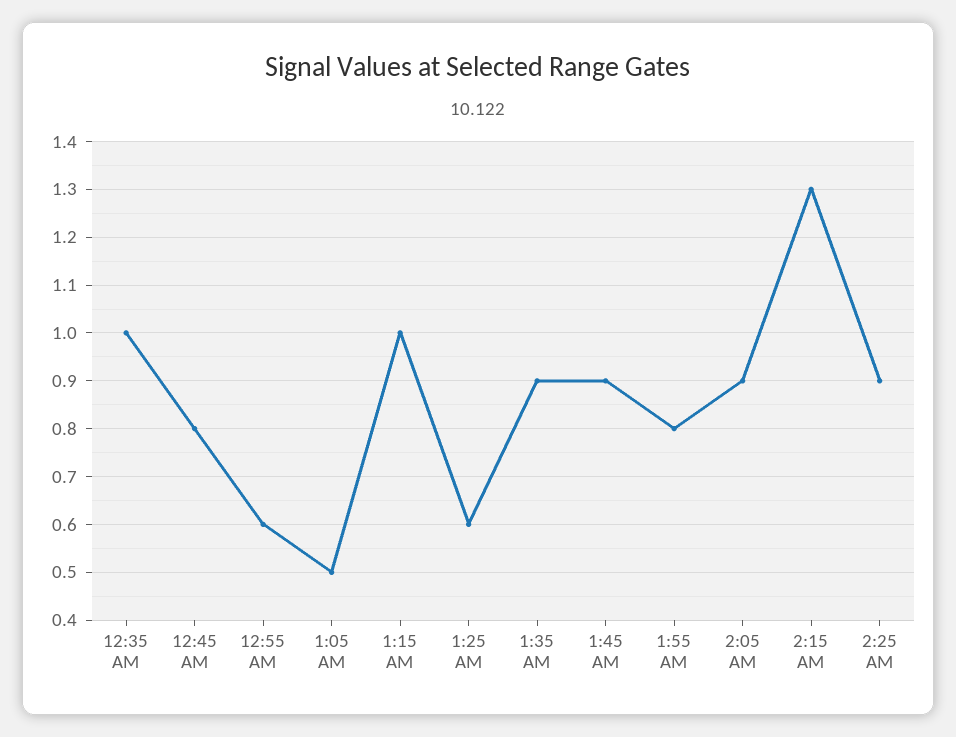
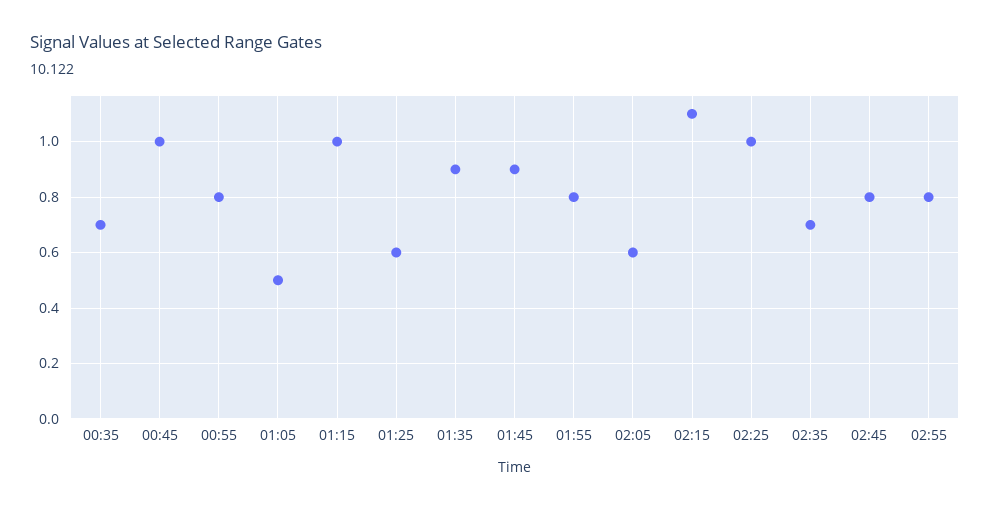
12:35 AM: 1 -> 0.7
12:45 AM: 0.8 -> 1
12:55 AM: 0.6 -> 0.8
2:05 AM: 0.9 -> 0.6
2:15 AM: 1.3 -> 1.1
2:25 AM: 0.9 -> 1
02:35: none -> 0.7
02:45: none -> 0.8
02:55: none -> 0.8

